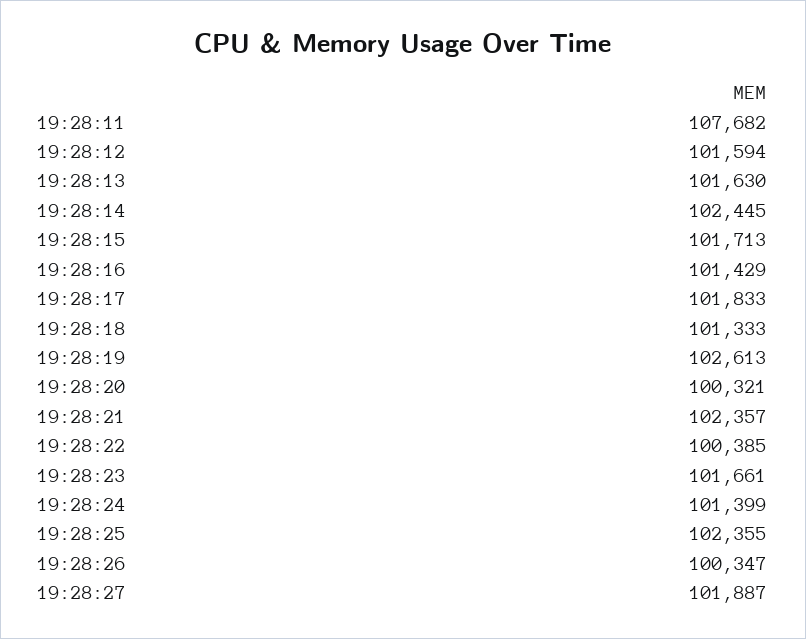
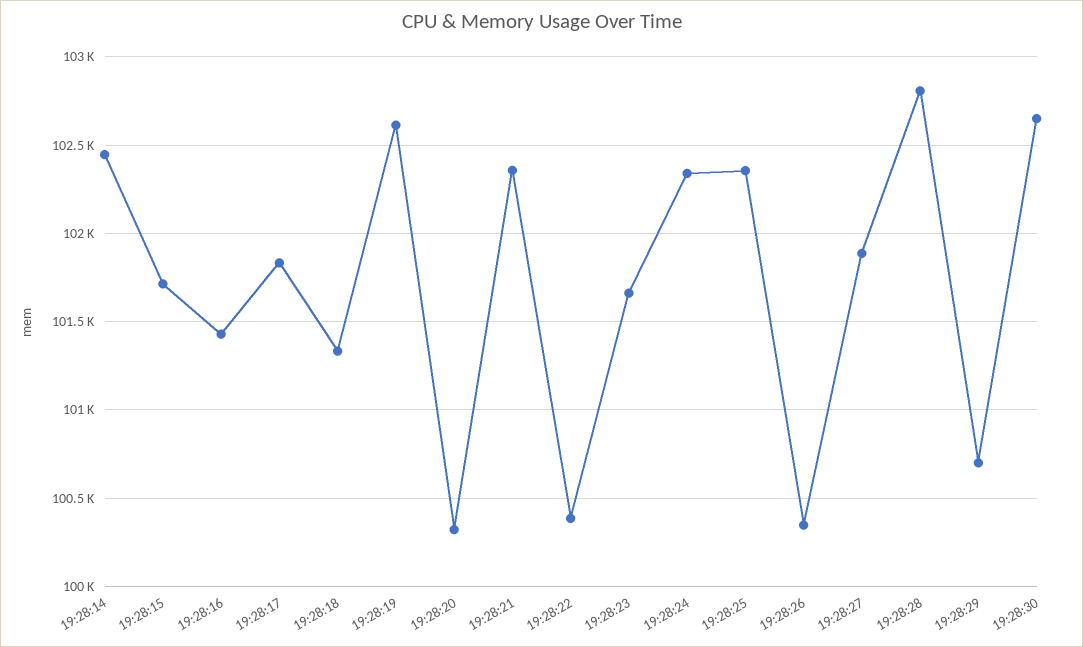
19:28:11: 107682 -> none
19:28:12: 101594 -> none
19:28:13: 101630 -> none
19:28:24: 101399 -> 102350
19:28:28: none -> 102800
19:28:29: none -> 100700
19:28:30: none -> 102650

